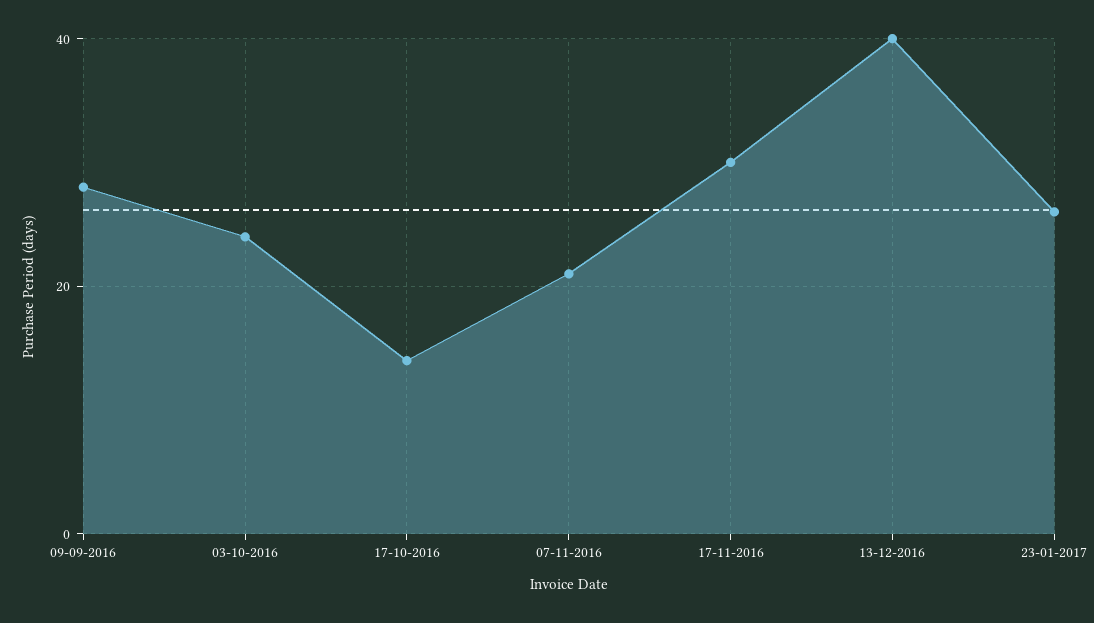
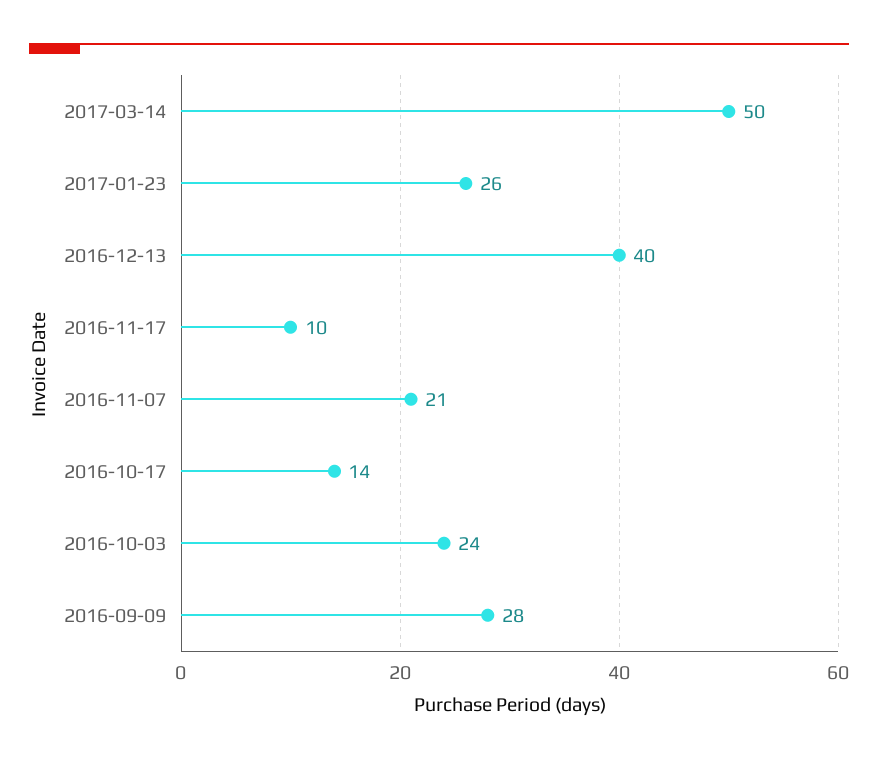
17-11-2016: 30 -> 10
2017-03-14: none -> 50

